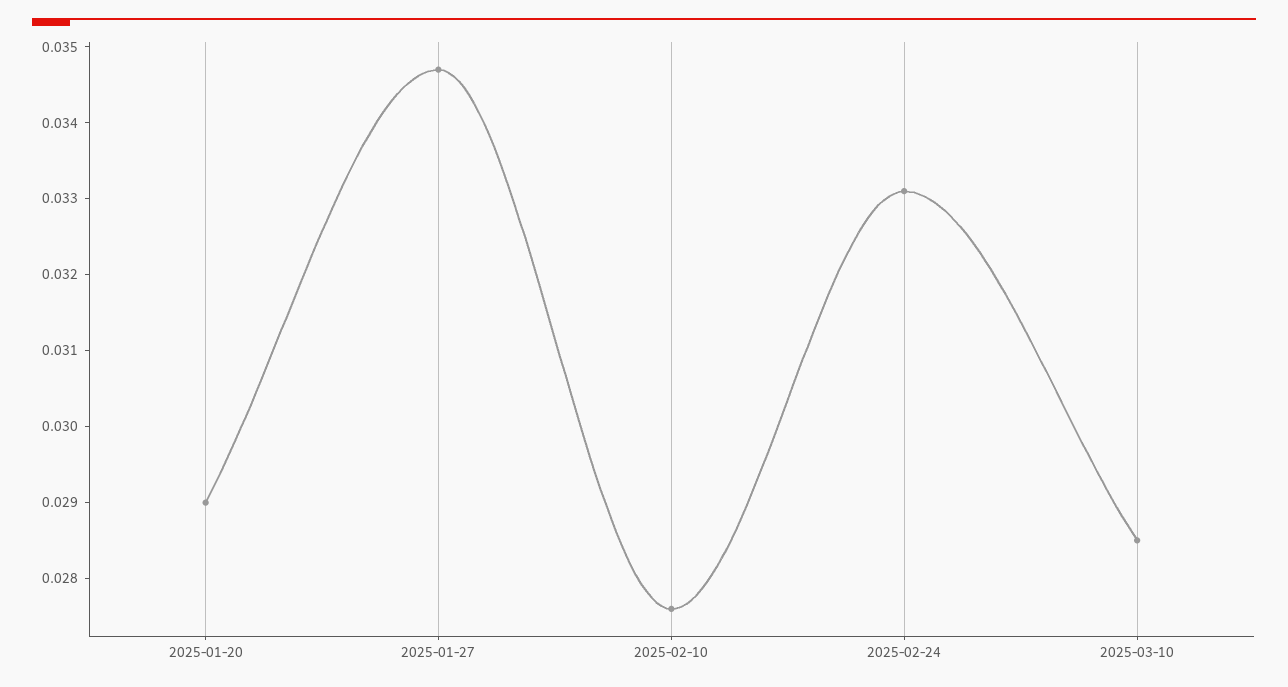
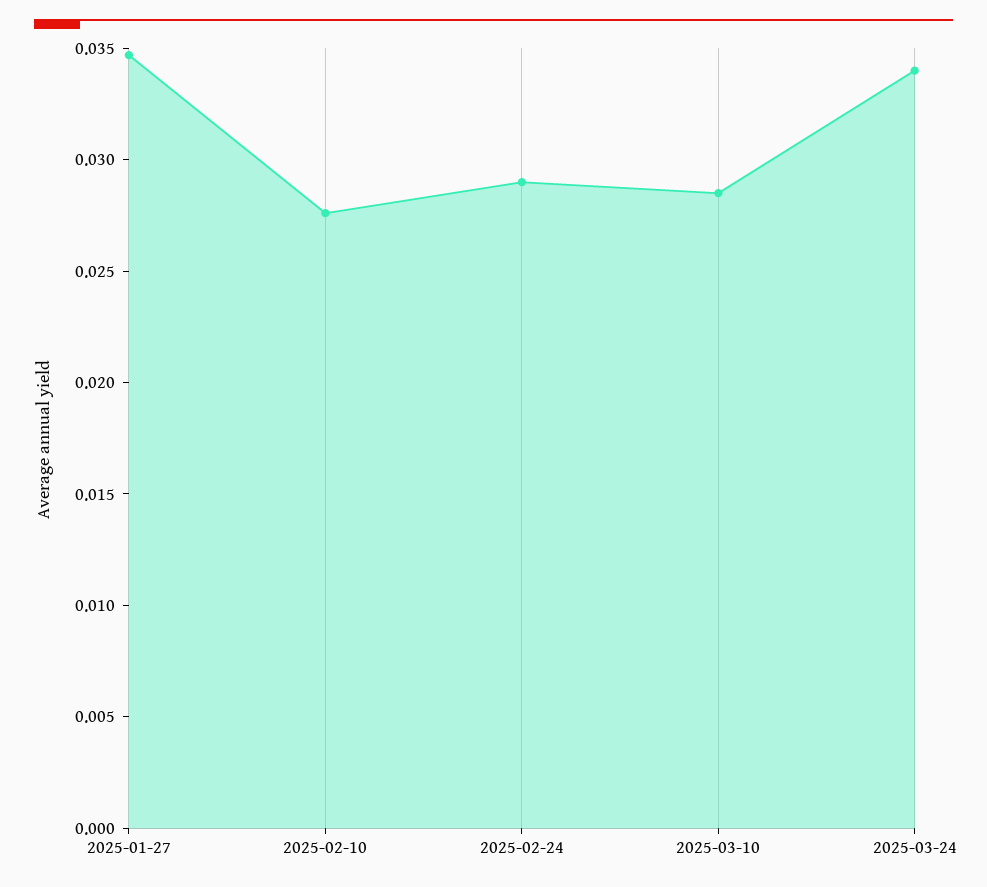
2025-01-20: 0.029 -> none
2025-02-24: 0.033 -> 0.029
2025-03-24: none -> 0.034

